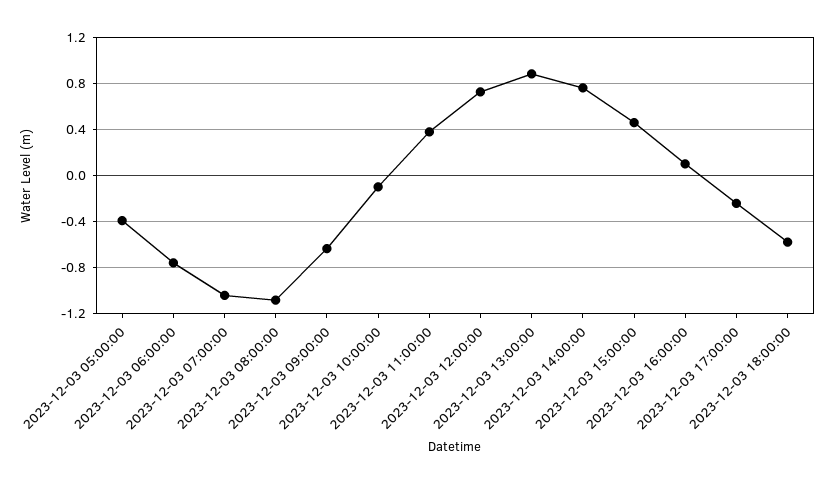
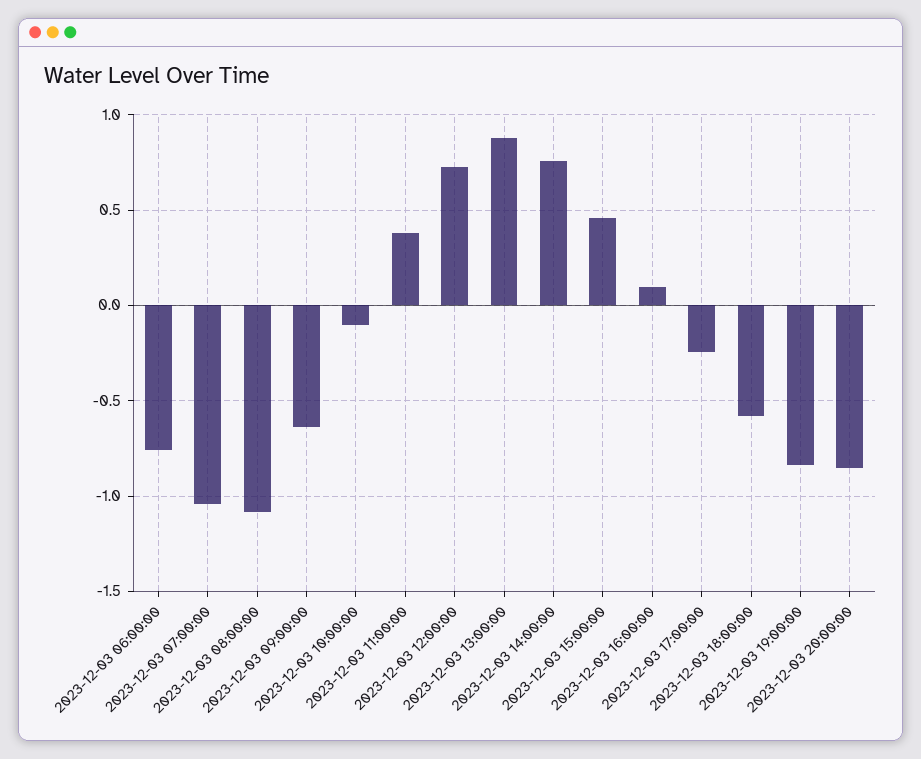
2023-12-03 05:00:00: -0.4 -> none
2023-12-03 19:00:00: none -> -0.85
2023-12-03 20:00:00: none -> -0.85

